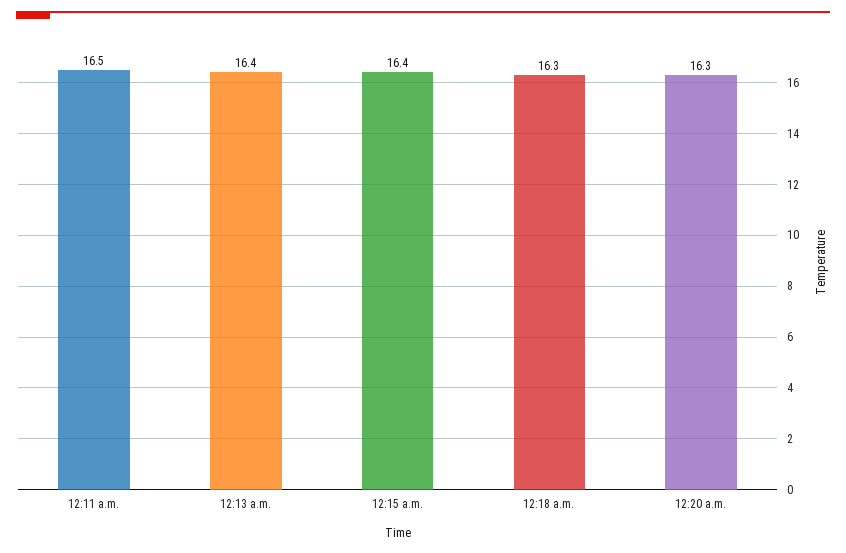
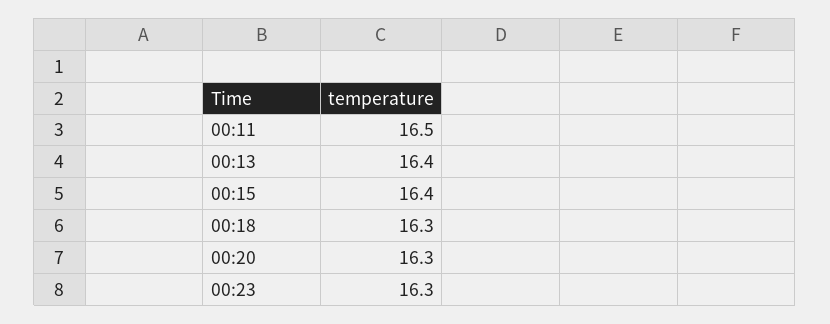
00:23: none -> 16.3

